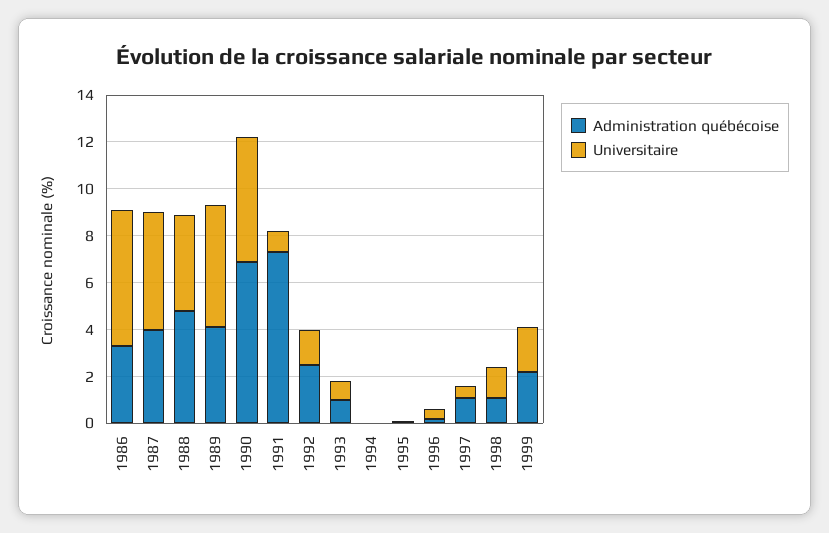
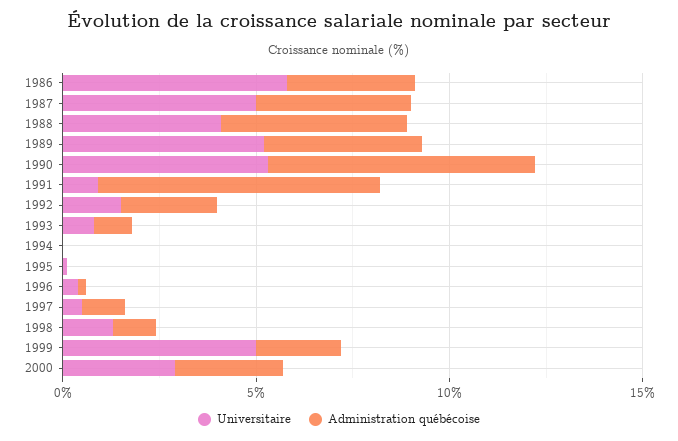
Universitaire, 1999: 2 -> 5
Universitaire, 2000: none -> 3
Administration québécoise, 2000: none -> 3

